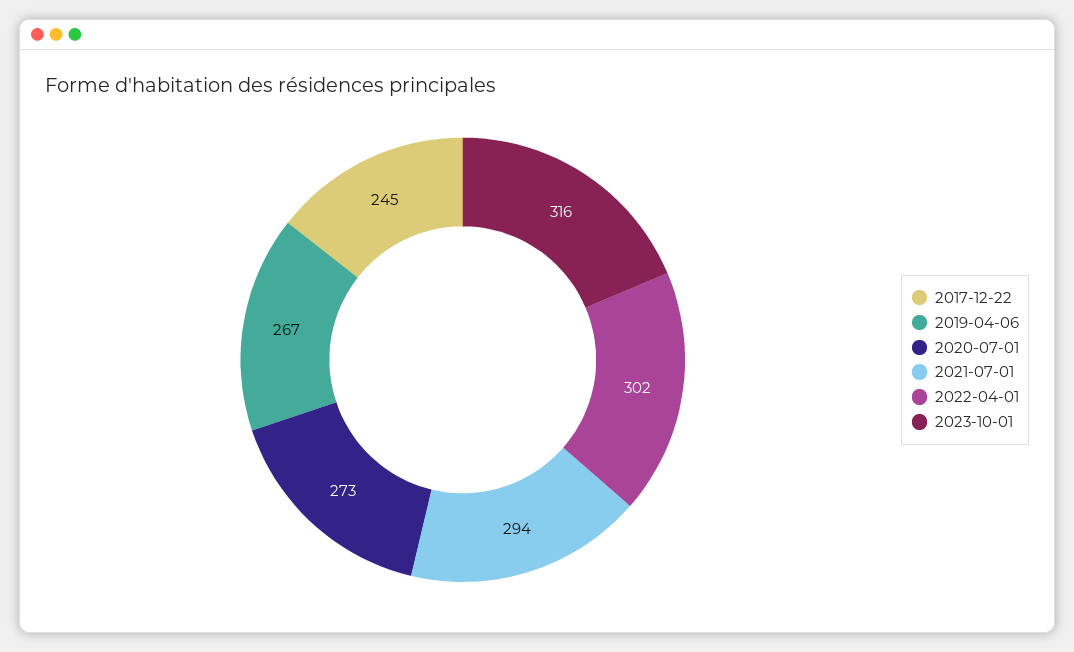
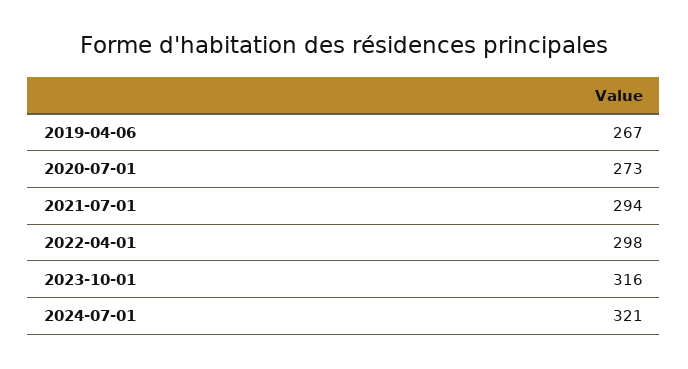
2017-12-22: 245 -> none
2022-04-01: 302 -> 298
2024-07-01: none -> 321

